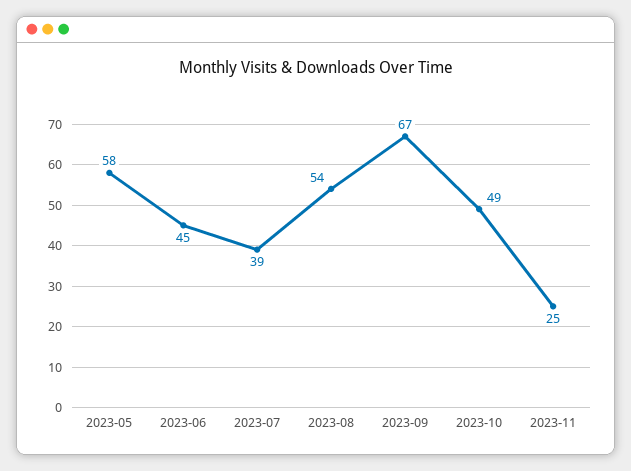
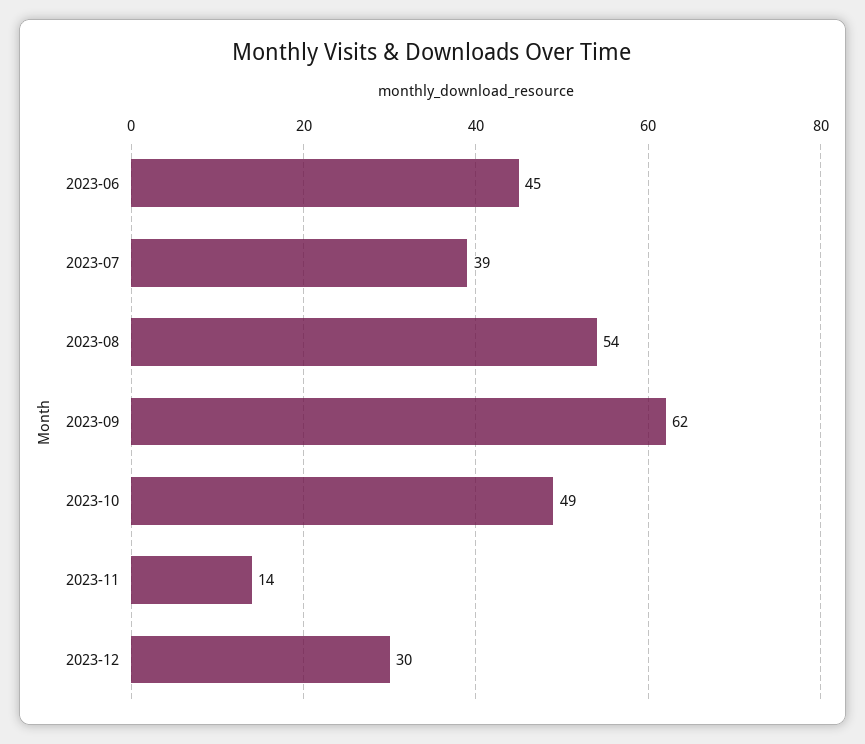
2023-05: 58 -> none
2023-09: 67 -> 62
2023-11: 25 -> 14
2023-12: none -> 30

